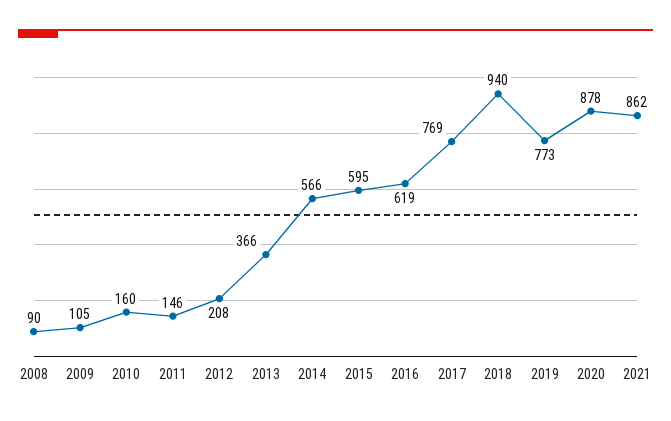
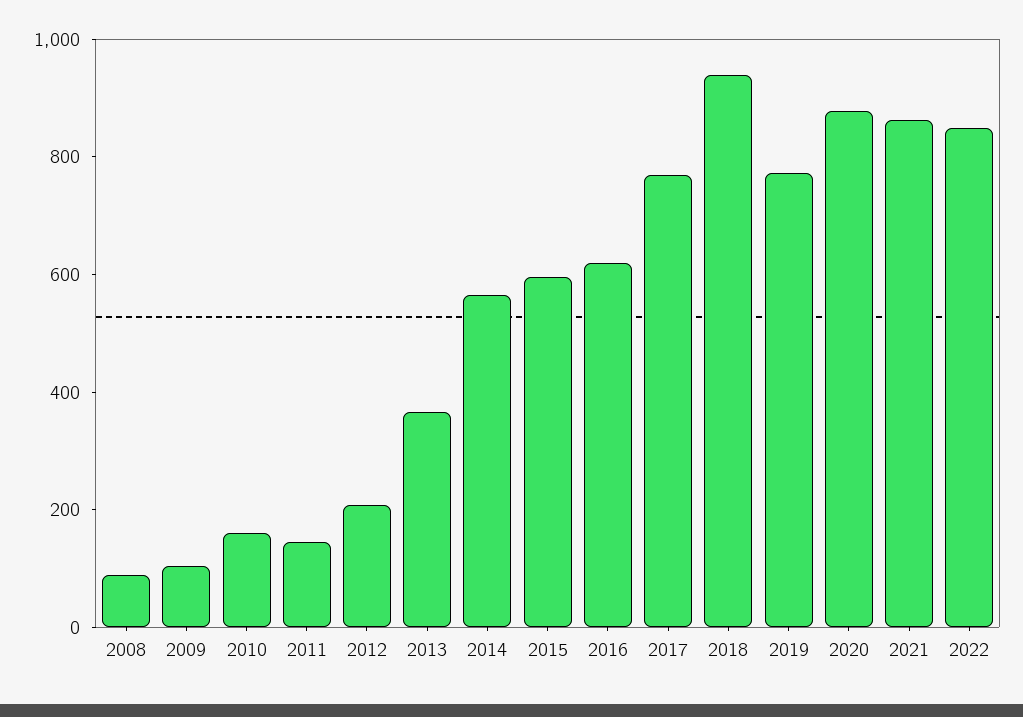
2022: none -> 850

